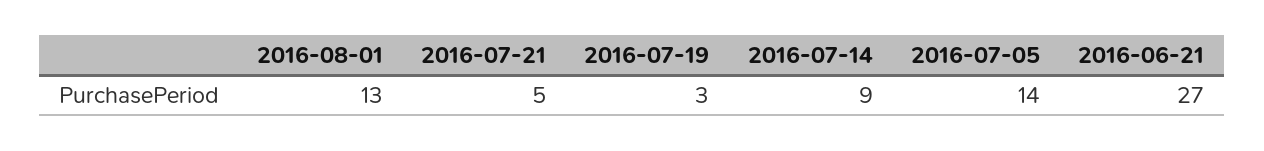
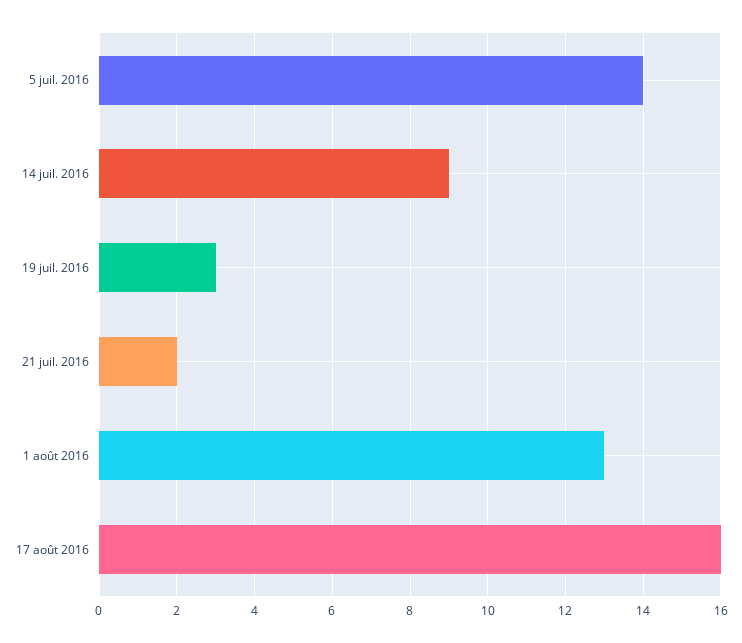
2016-07-21: 5 -> 2
2016-06-21: 27 -> none
17 août 2016: none -> 16

